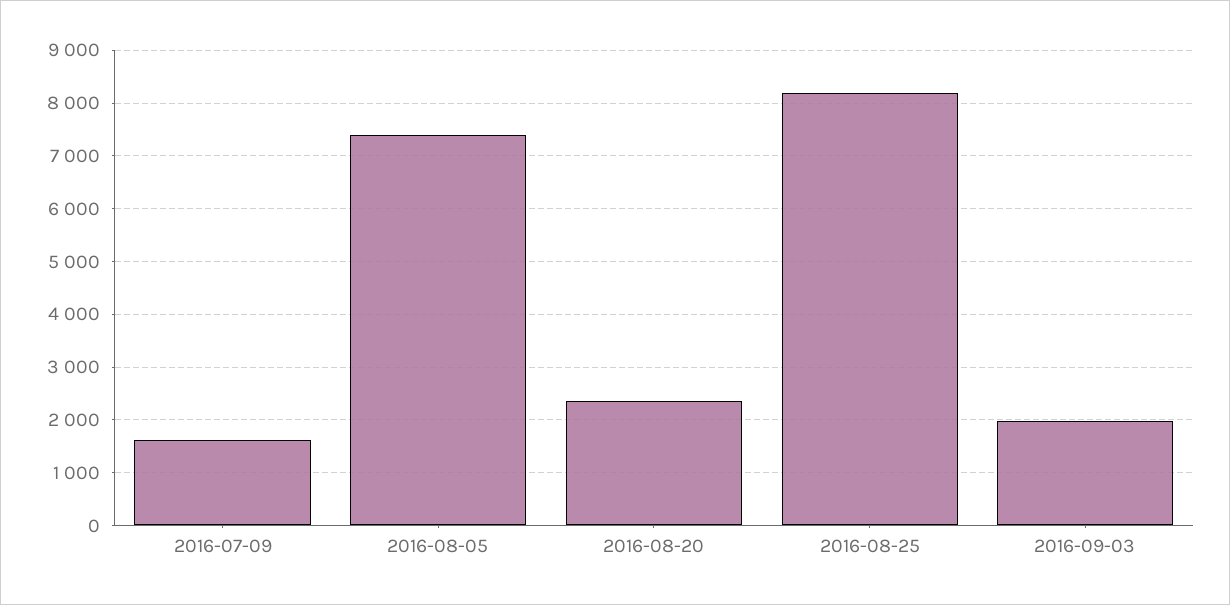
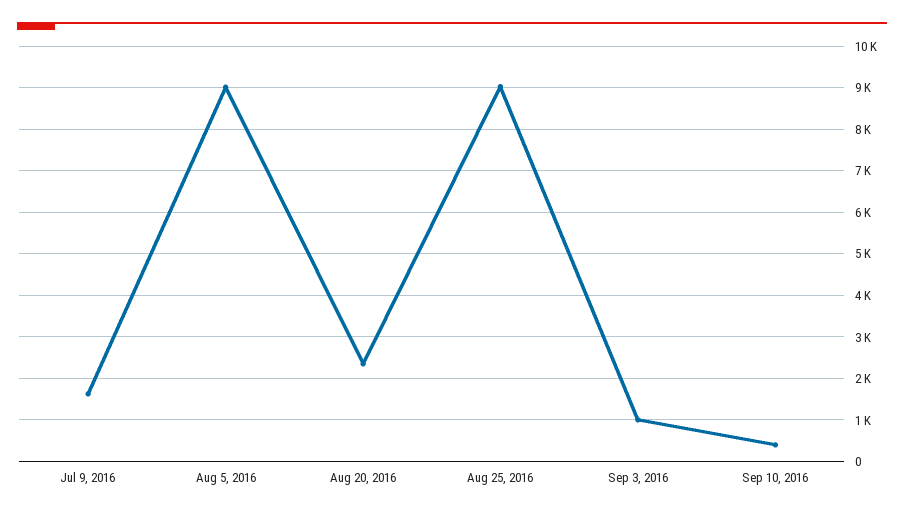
2016-08-05: 7400 -> 9000
2016-08-25: 8200 -> 9000
2016-09-03: 2000 -> 1000
Sep 10, 2016: none -> 400

